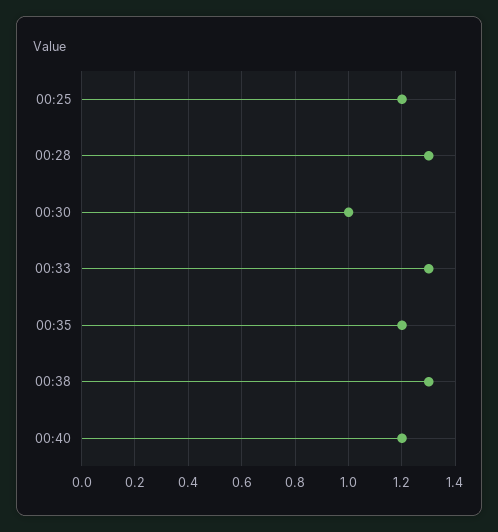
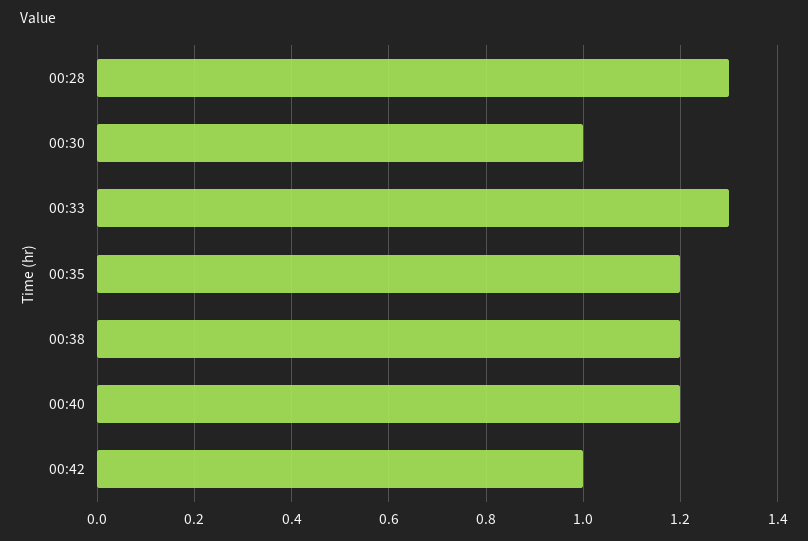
00:25: 1.2 -> none
00:38: 1.3 -> 1.2
00:42: none -> 1

